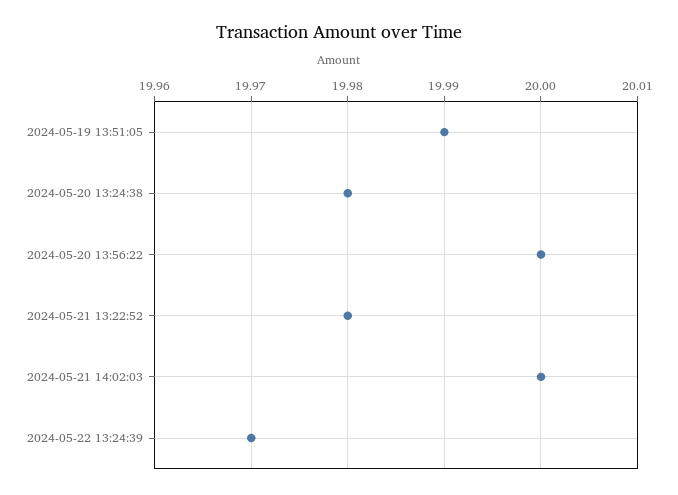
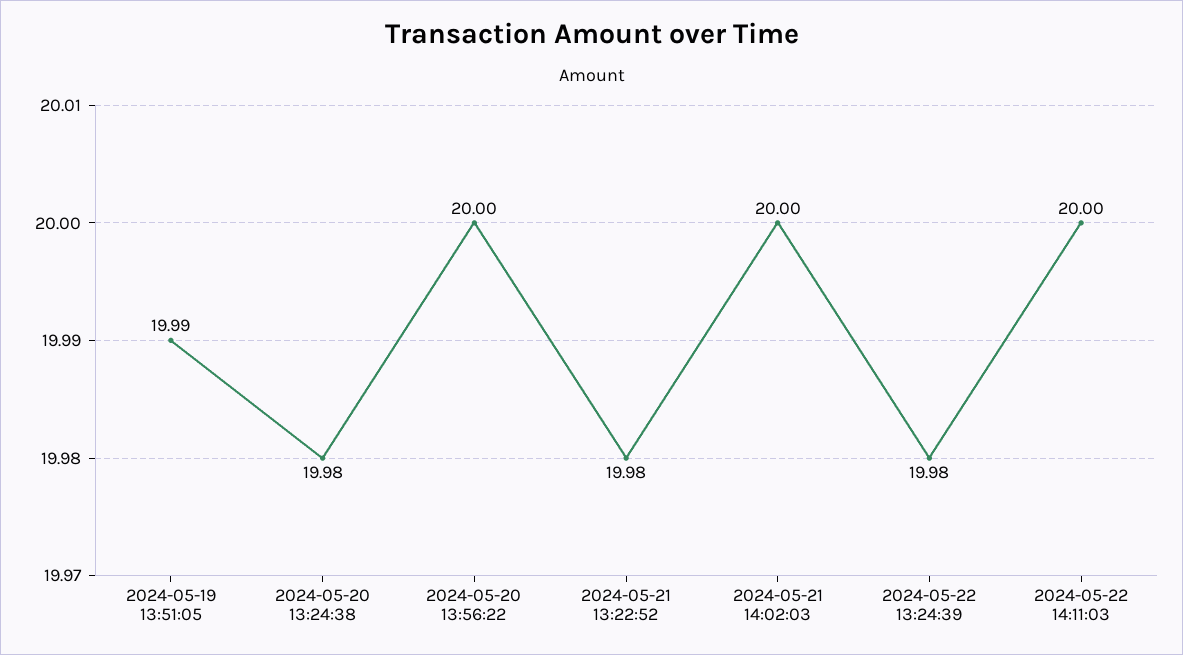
2024-05-22 13:24:39: 19.97 -> 19.98
2024-05-22 14:11:03: none -> 20

